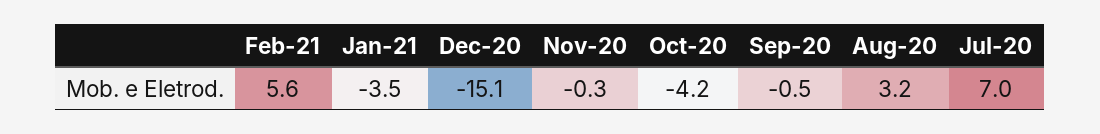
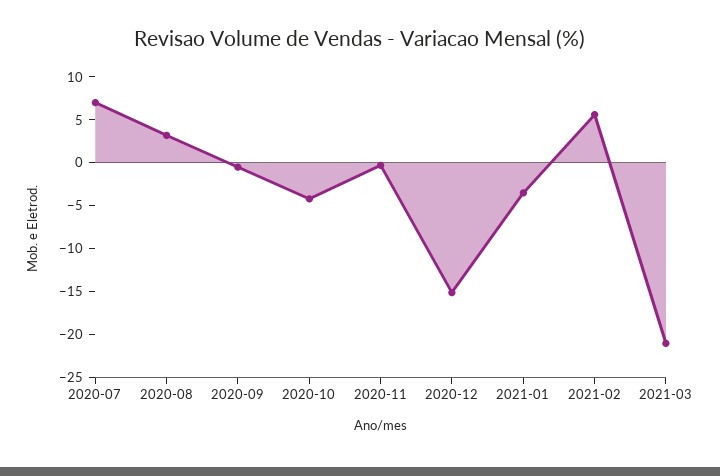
2021-03: none -> -21

